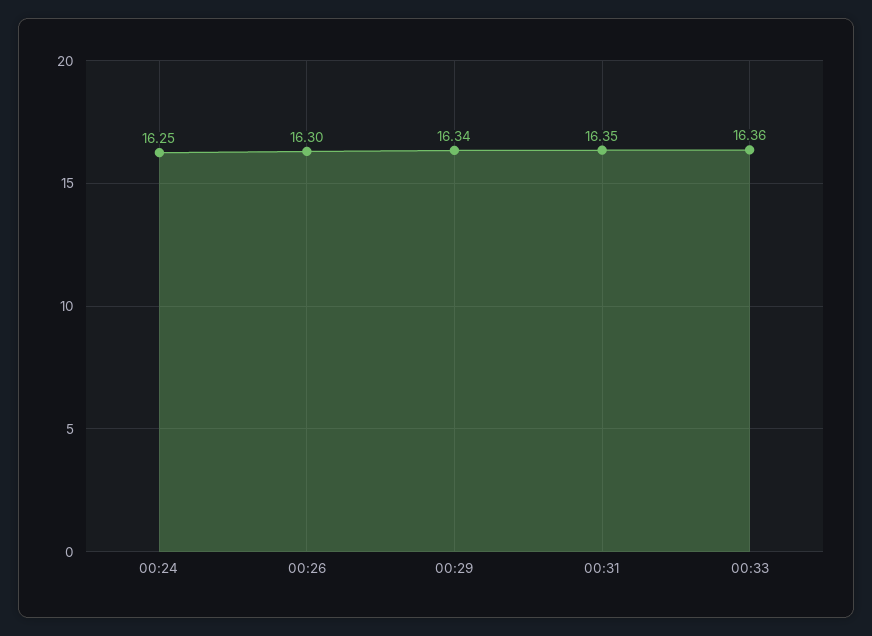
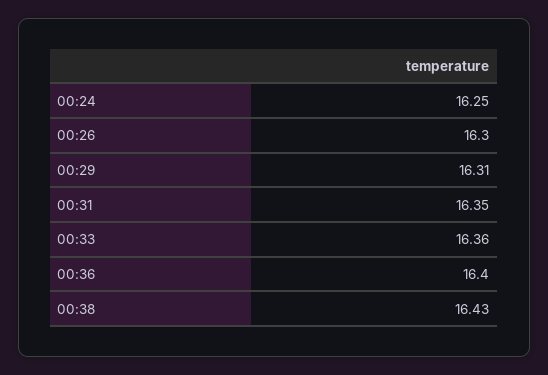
00:29: 16.34 -> 16.31
00:36: none -> 16.4
00:38: none -> 16.43

